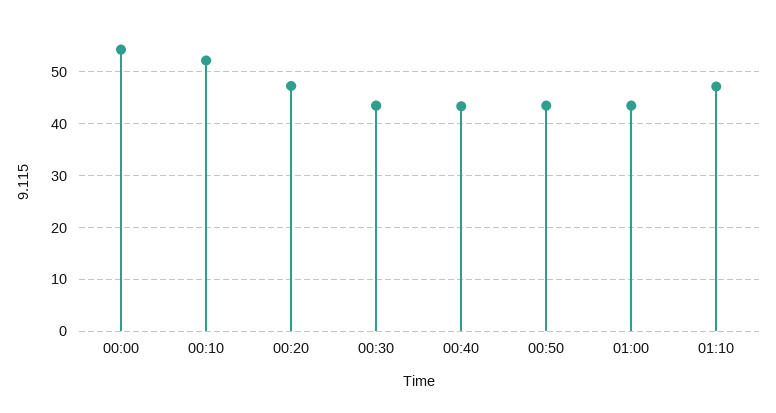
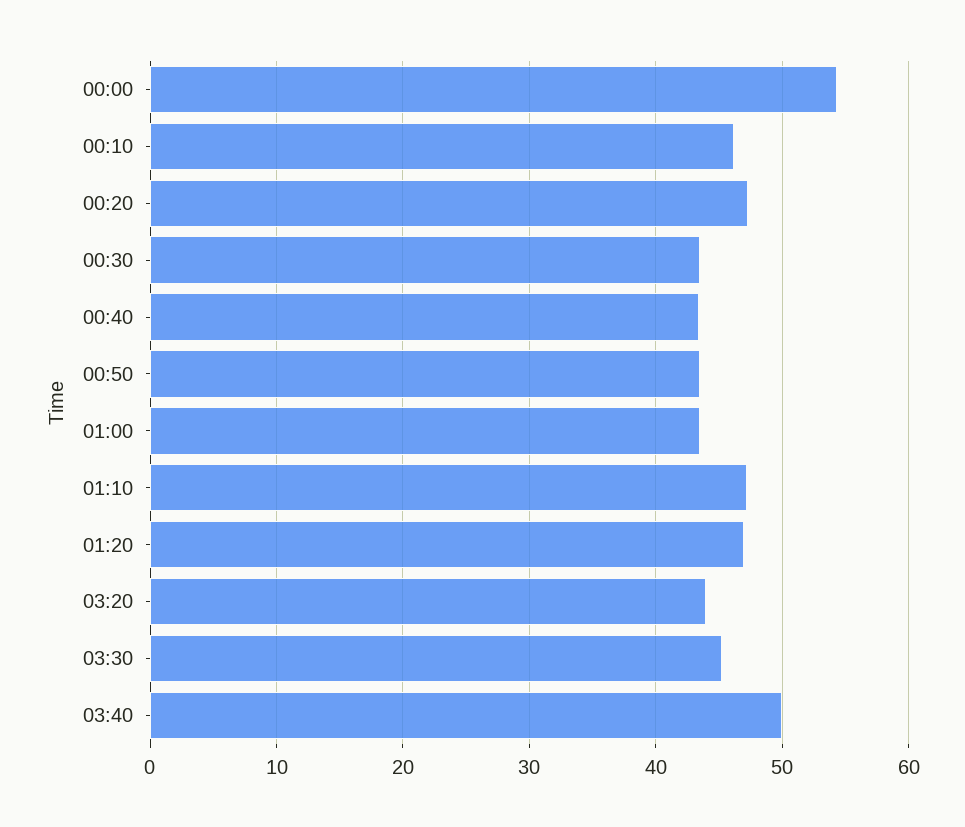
00:10: 52 -> 46
01:20: none -> 47
03:20: none -> 44
03:30: none -> 45
03:40: none -> 50

